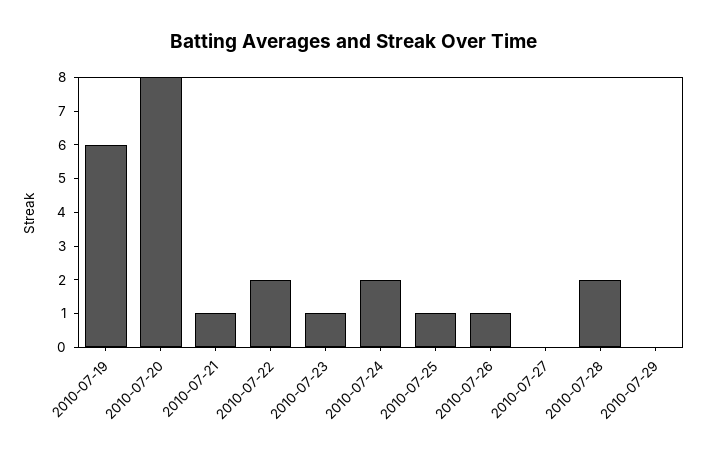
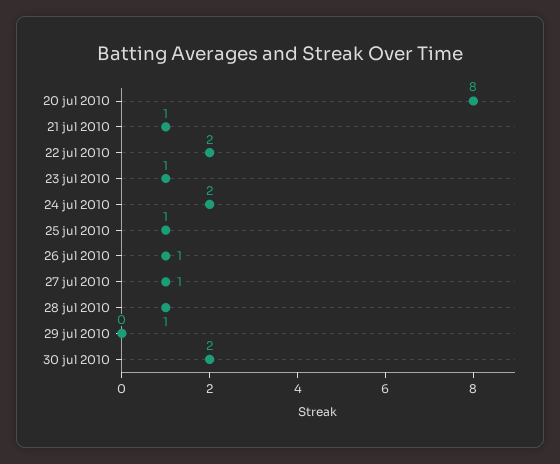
2010-07-19: 6 -> none
2010-07-27: 0 -> 1
2010-07-28: 2 -> 1
30 jul 2010: none -> 2

